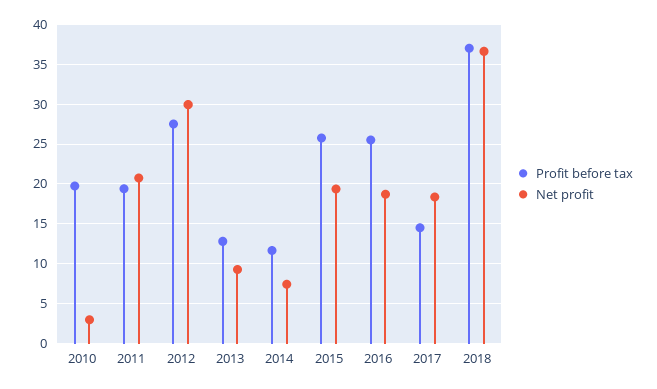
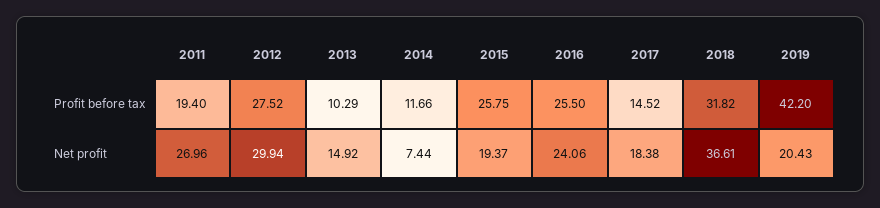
Profit before tax, 2010: 20 -> none
Net profit, 2010: 3 -> none
Net profit, 2011: 21 -> 26.96
Profit before tax, 2013: 13 -> 10.29
Net profit, 2013: 9 -> 14.92
Net profit, 2016: 19 -> 24.06
Profit before tax, 2018: 37 -> 31.82
Profit before tax, 2019: none -> 42.2
Net profit, 2019: none -> 20.43

